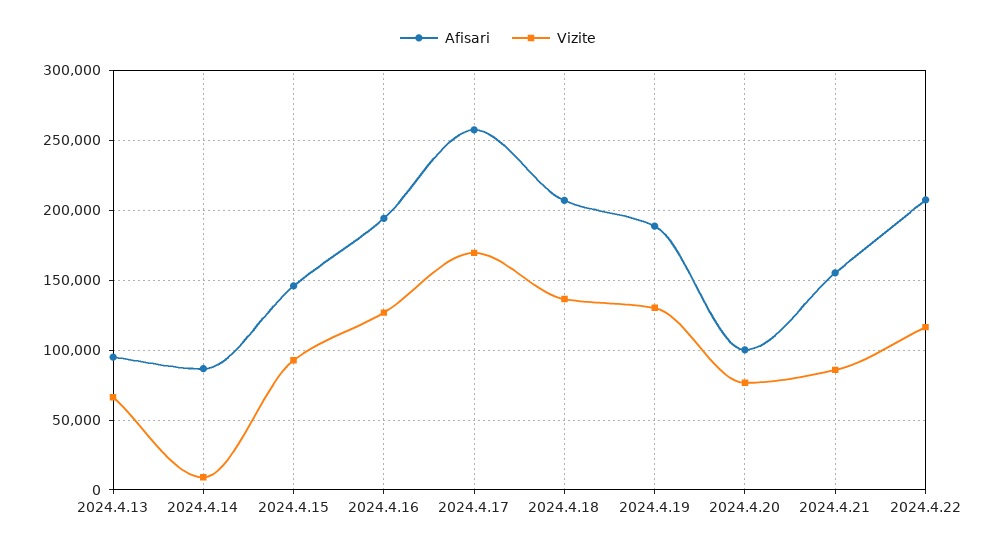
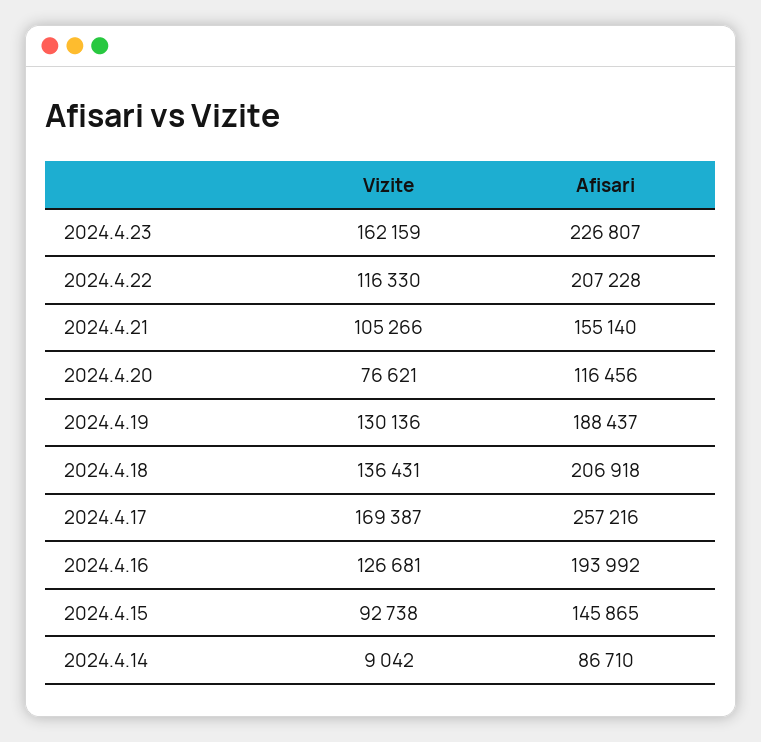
Afisari, 2024.4.13: 95000 -> none
Vizite, 2024.4.13: 65000 -> none
Afisari, 2024.4.20: 100000 -> 116456
Vizite, 2024.4.21: 85000 -> 105266
Vizite, 2024.4.23: none -> 162159
Afisari, 2024.4.23: none -> 226807

